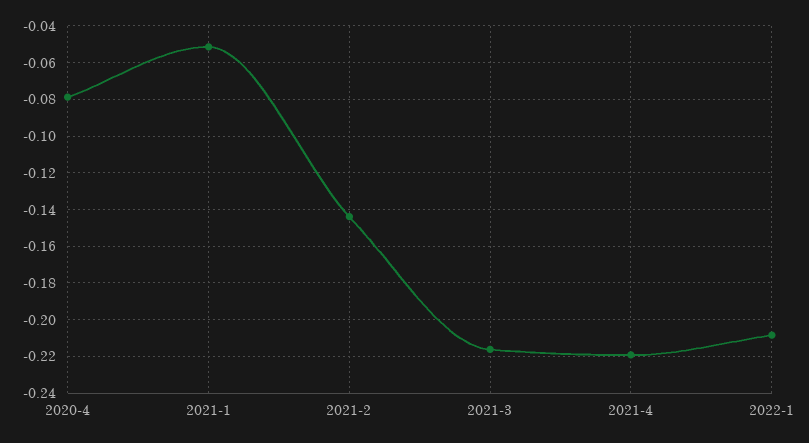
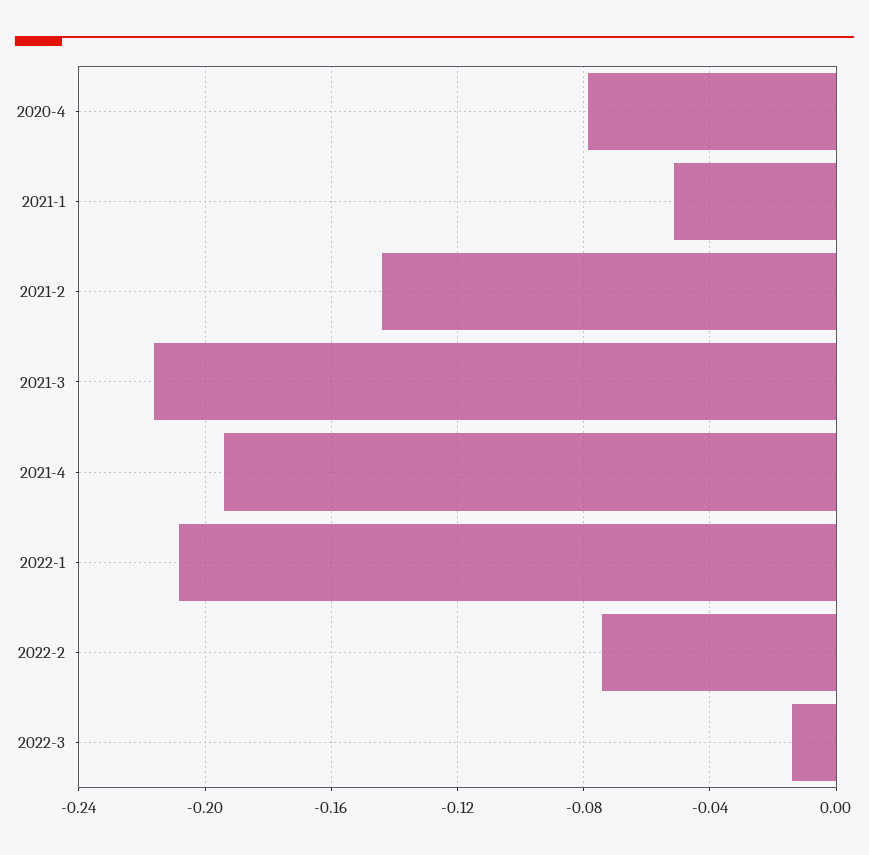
2021-4: -0.22 -> -0.195
2022-2: none -> -0.075
2022-3: none -> -0.015

